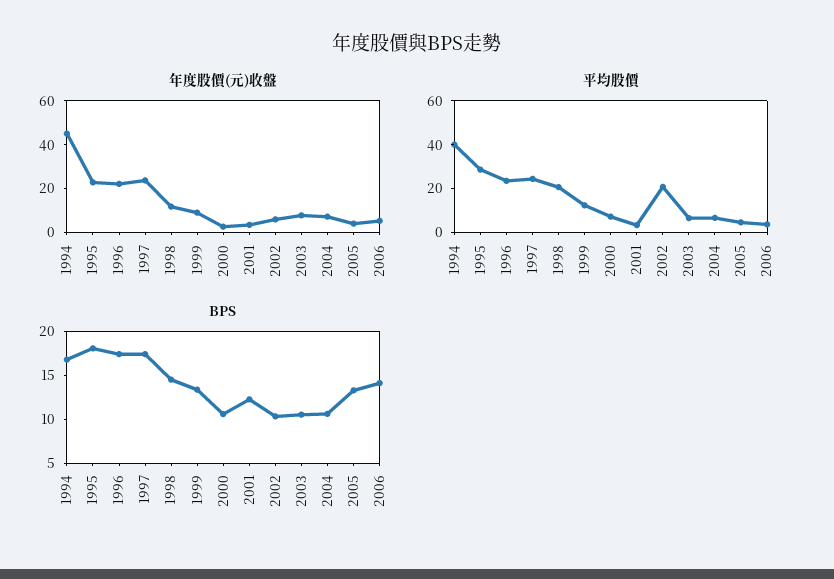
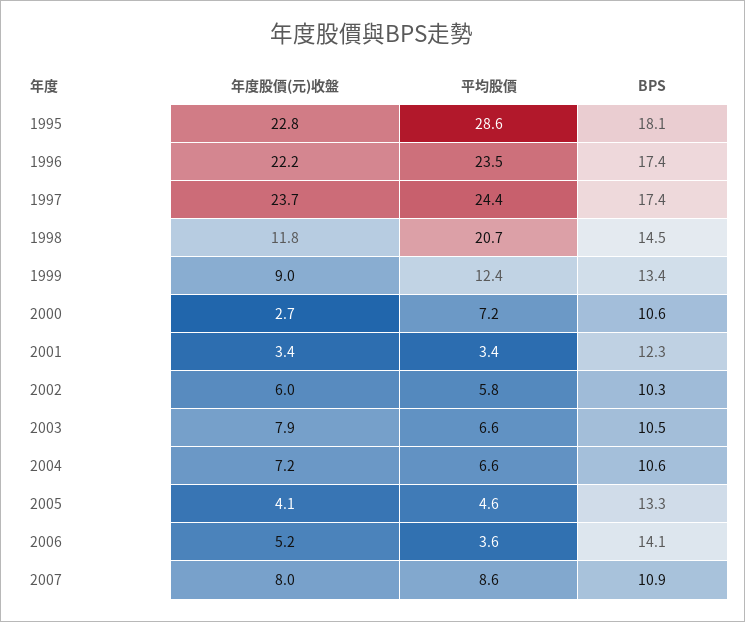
年度股價(元)收盤, 1994: 45 -> none
平均股價, 1994: 40 -> none
平均股價, 2002: 20 -> 5.8
BPS, 1994: 17 -> none
年度股價(元)收盤, 2007: none -> 8
平均股價, 2007: none -> 8.6
BPS, 2007: none -> 10.9

